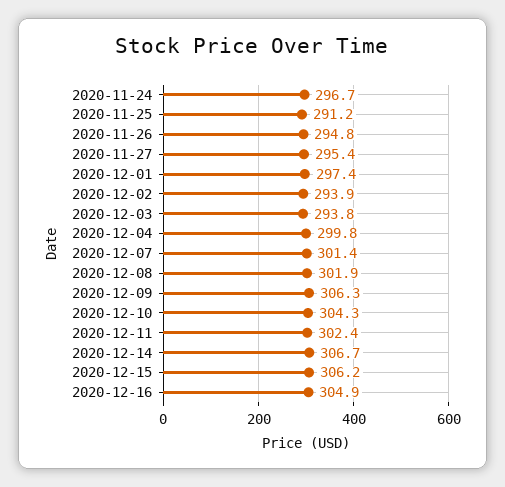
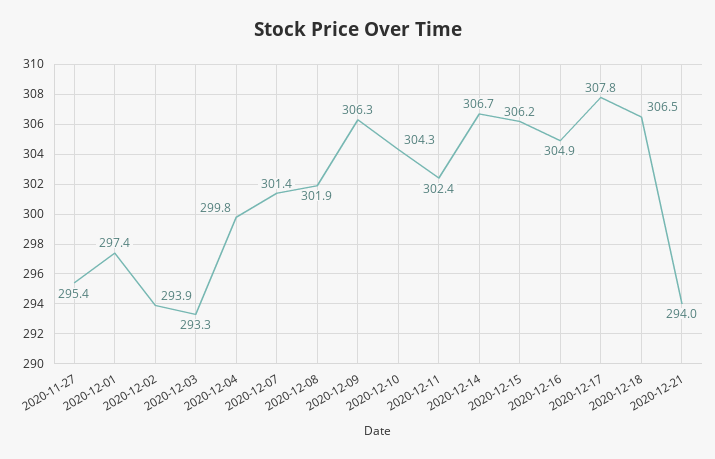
2020-11-24: 296.7 -> none
2020-11-25: 291.2 -> none
2020-11-26: 294.8 -> none
2020-12-03: 293.8 -> 293.3
2020-12-17: none -> 307.8
2020-12-18: none -> 306.5
2020-12-21: none -> 294

